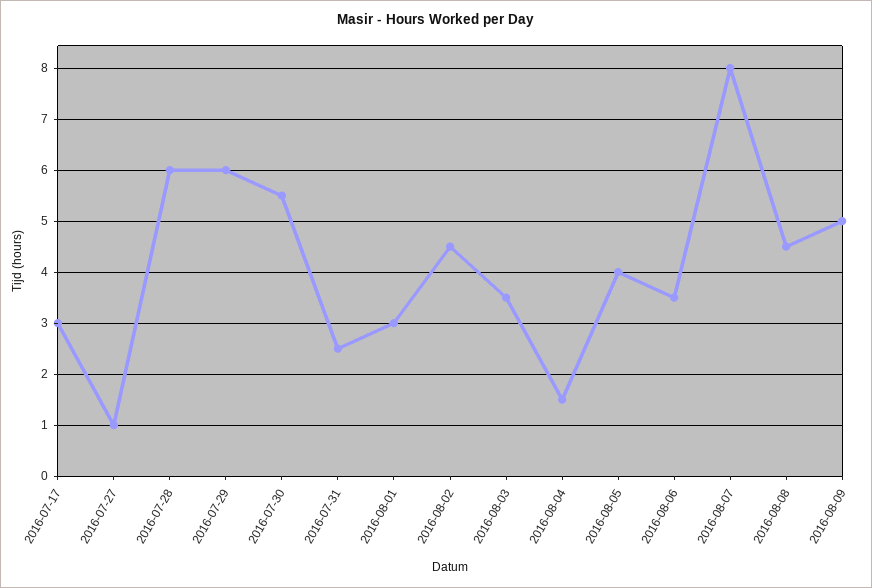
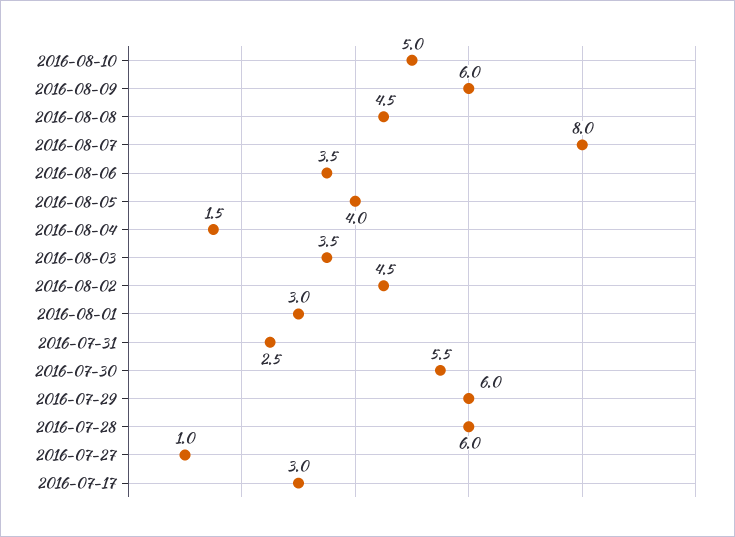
2016-08-09: 5 -> 6
2016-08-10: none -> 5

